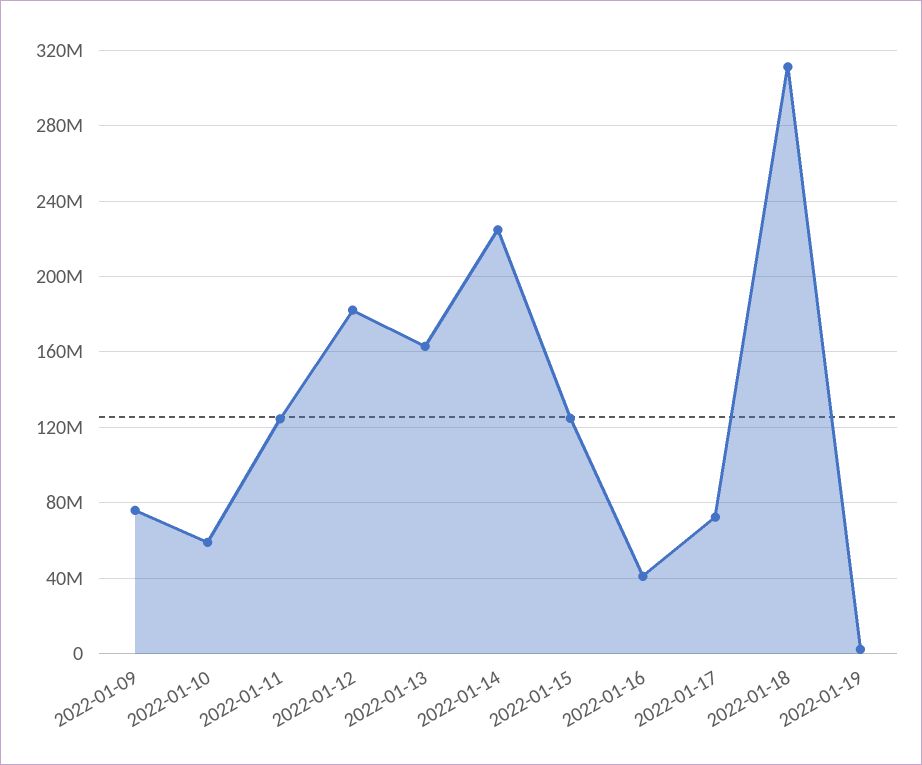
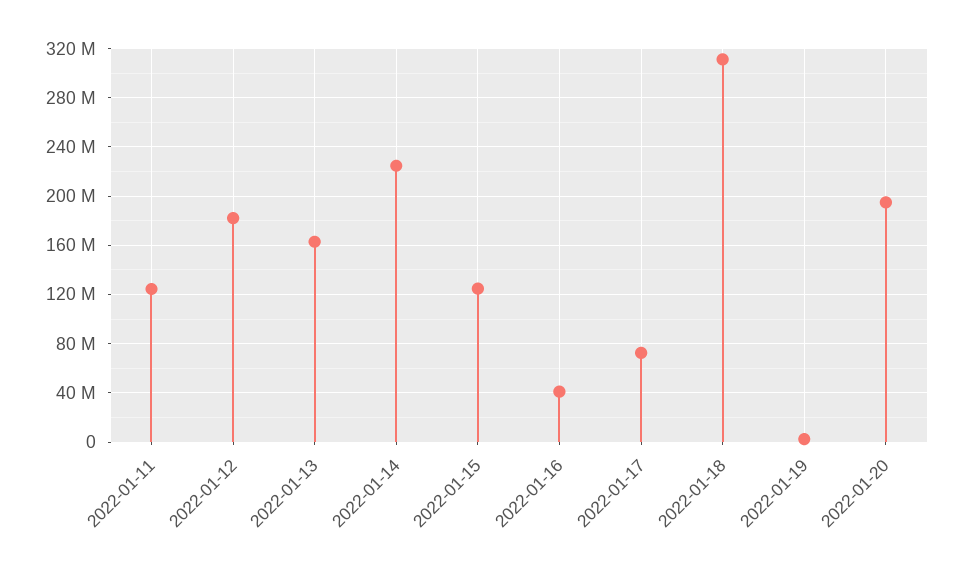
2022-01-09: 75000000 -> none
2022-01-10: 60000000 -> none
2022-01-20: none -> 195000000

